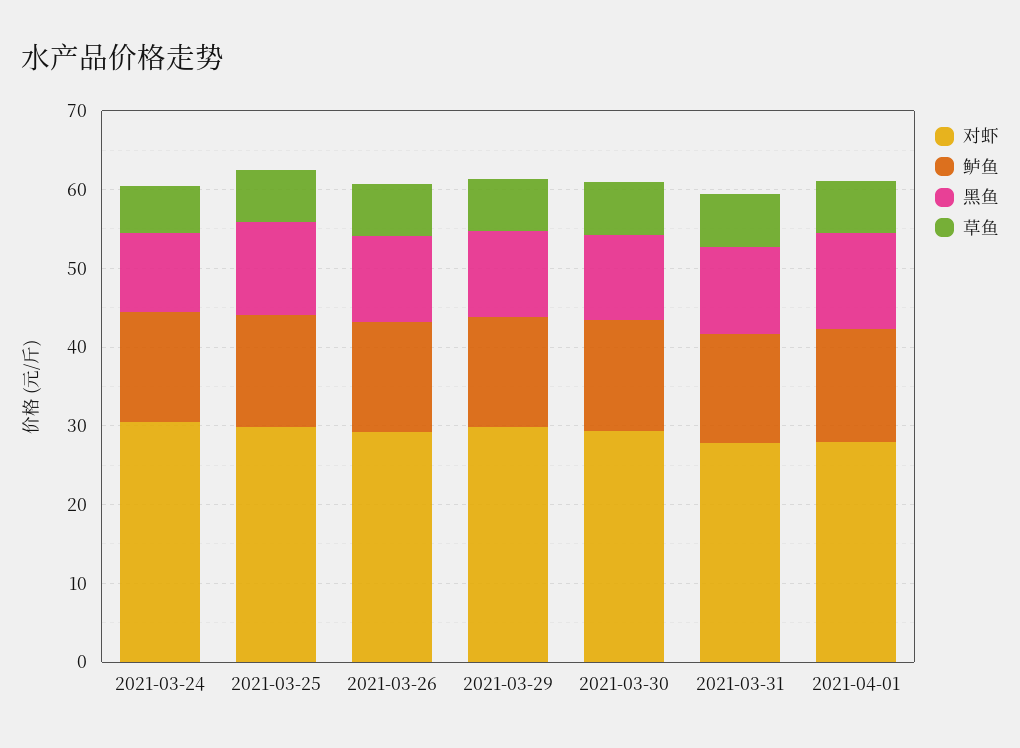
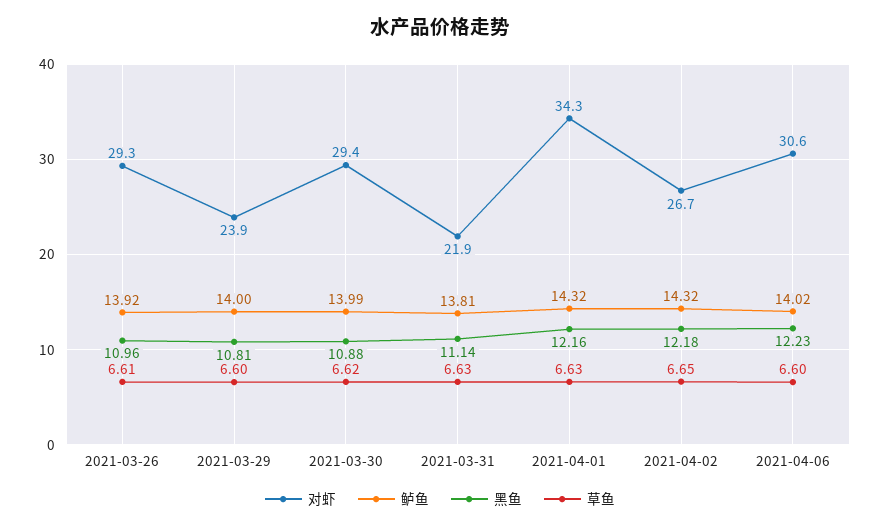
对虾, 2021-03-24: 30 -> none
鲈鱼, 2021-03-24: 14 -> none
黑鱼, 2021-03-24: 10 -> none
草鱼, 2021-03-24: 6 -> none
对虾, 2021-03-25: 30 -> none
鲈鱼, 2021-03-25: 14 -> none
黑鱼, 2021-03-25: 12 -> none
草鱼, 2021-03-25: 6 -> none
对虾, 2021-03-29: 30 -> 23.9
对虾, 2021-03-31: 28 -> 21.9
对虾, 2021-04-01: 28 -> 34.3
对虾, 2021-04-02: none -> 26.7
鲈鱼, 2021-04-02: none -> 14.32
黑鱼, 2021-04-02: none -> 12.18
草鱼, 2021-04-02: none -> 6.65
对虾, 2021-04-06: none -> 30.6
鲈鱼, 2021-04-06: none -> 14.02
黑鱼, 2021-04-06: none -> 12.23
草鱼, 2021-04-06: none -> 6.6

